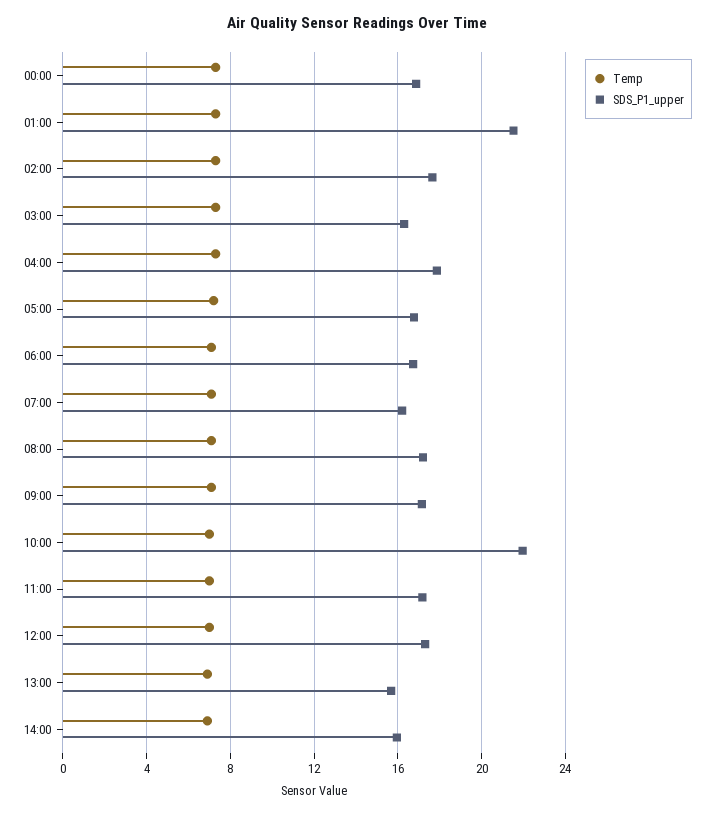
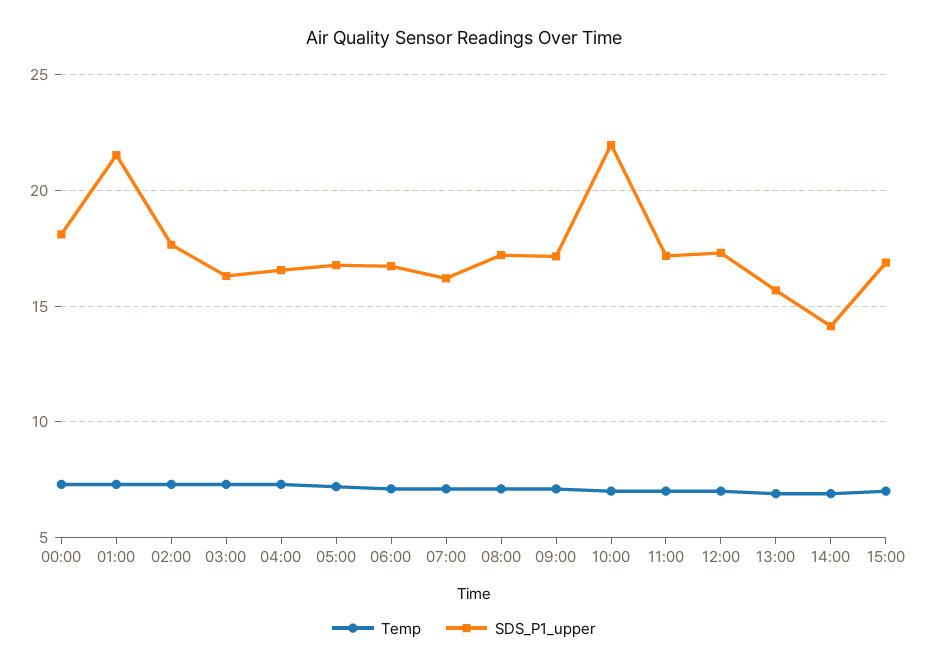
SDS_P1_upper, 00:00: 17 -> 18
SDS_P1_upper, 04:00: 18 -> 16.5
SDS_P1_upper, 14:00: 16 -> 14
Temp, 15:00: none -> 7
SDS_P1_upper, 15:00: none -> 17

